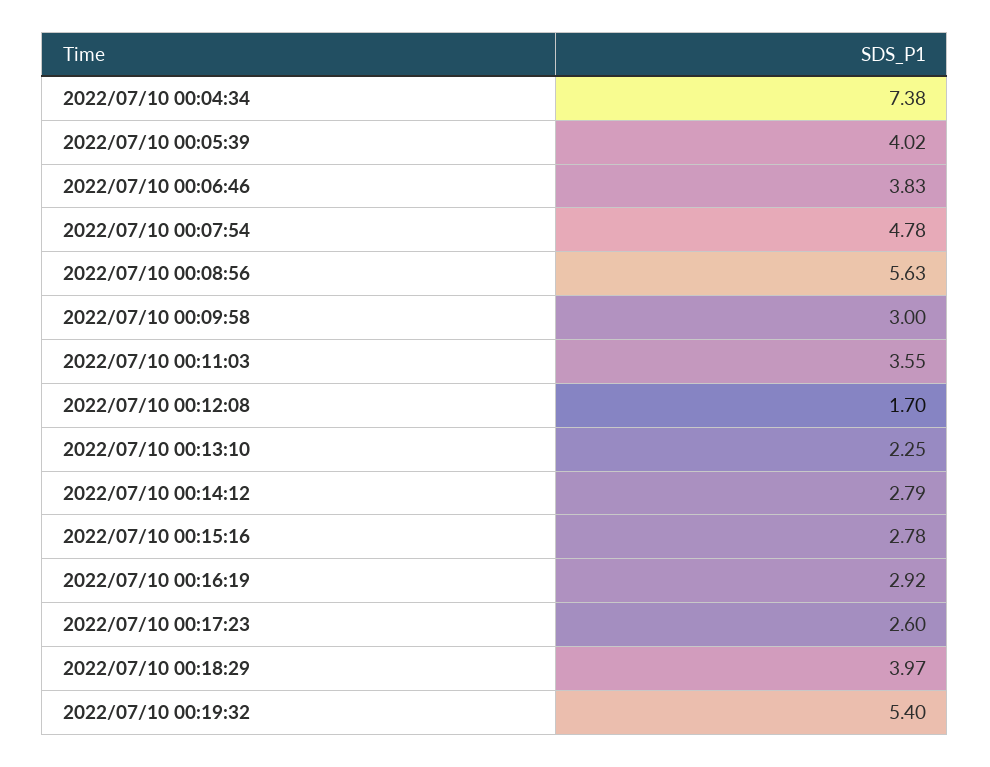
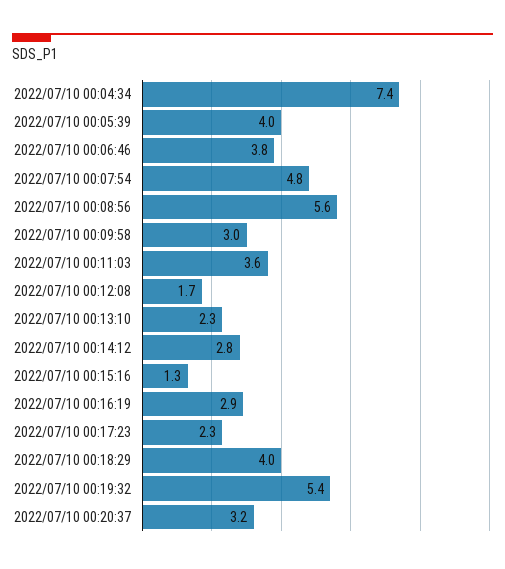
2022/07/10 00:15:16: 2.78 -> 1.3
2022/07/10 00:17:23: 2.6 -> 2.3
2022/07/10 00:20:37: none -> 3.2

